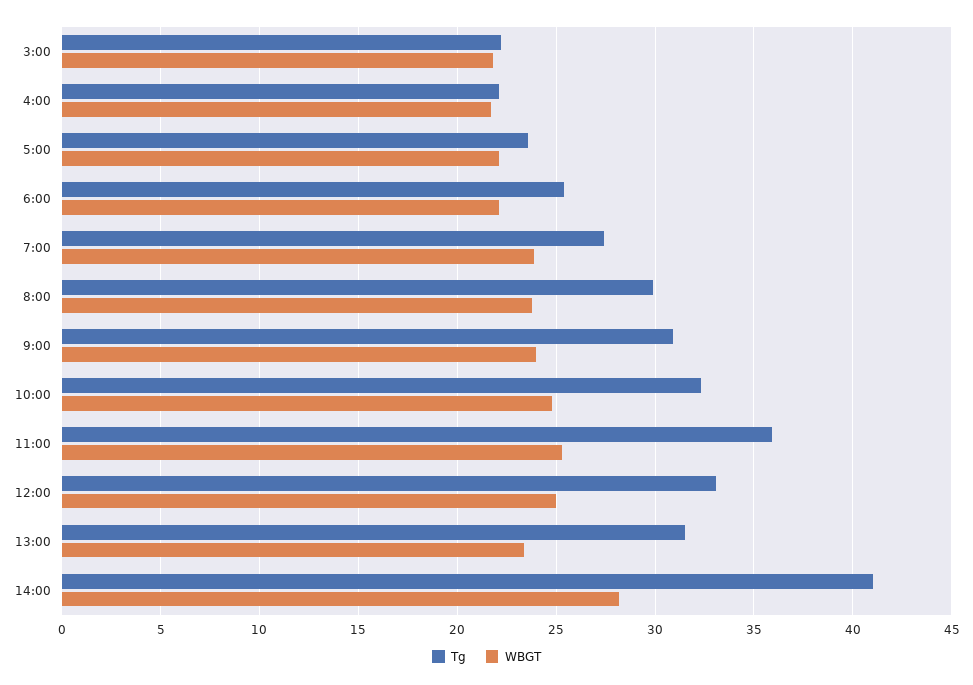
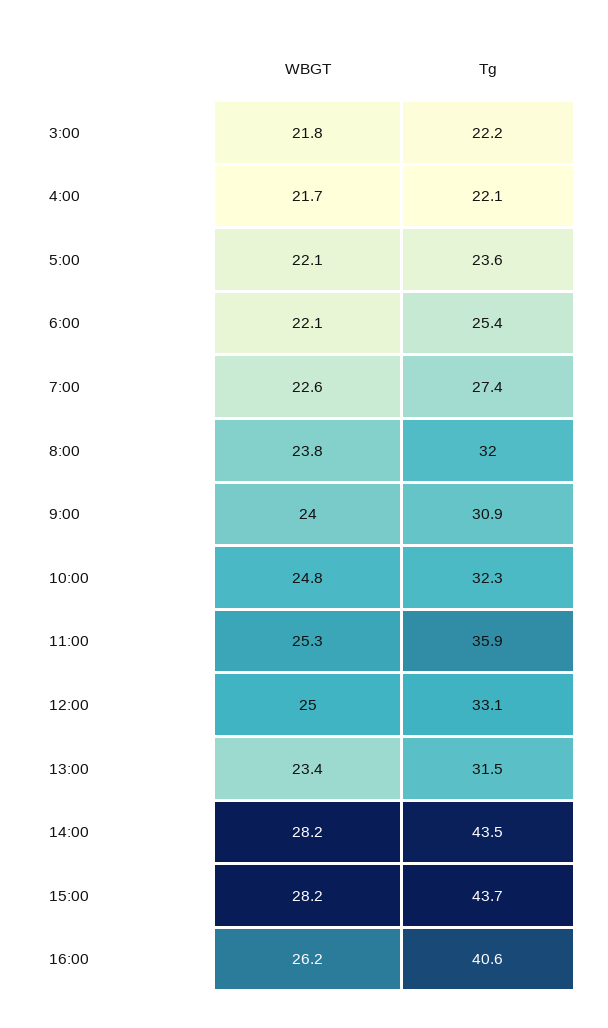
WBGT, 7:00: 24 -> 22.6
Tg, 8:00: 30 -> 32
Tg, 14:00: 41 -> 43.5
WBGT, 15:00: none -> 28.2
Tg, 15:00: none -> 43.7
WBGT, 16:00: none -> 26.2
Tg, 16:00: none -> 40.6

